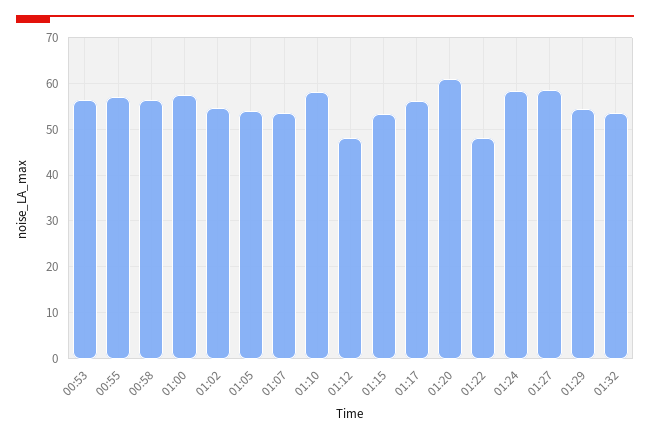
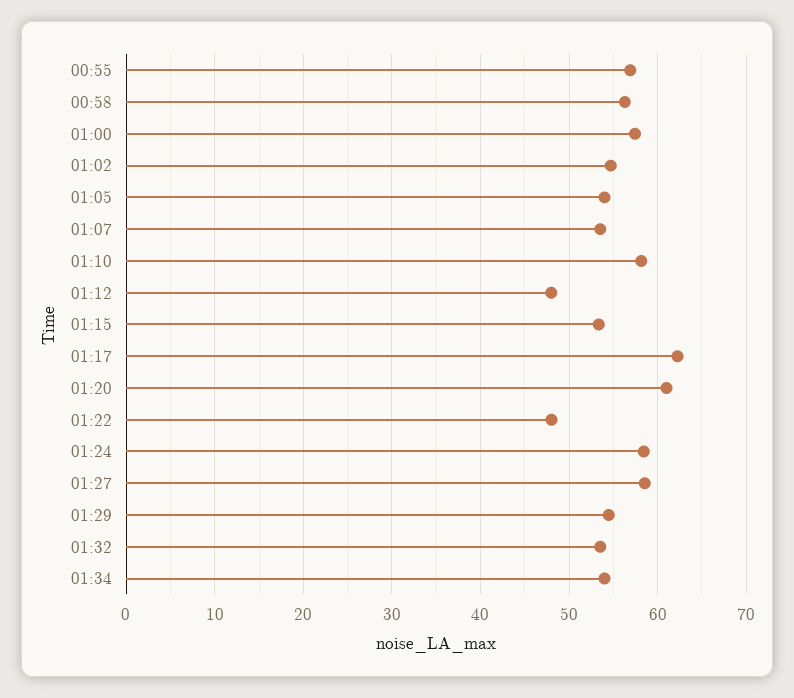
00:53: 56 -> none
01:17: 56 -> 62
01:34: none -> 54

